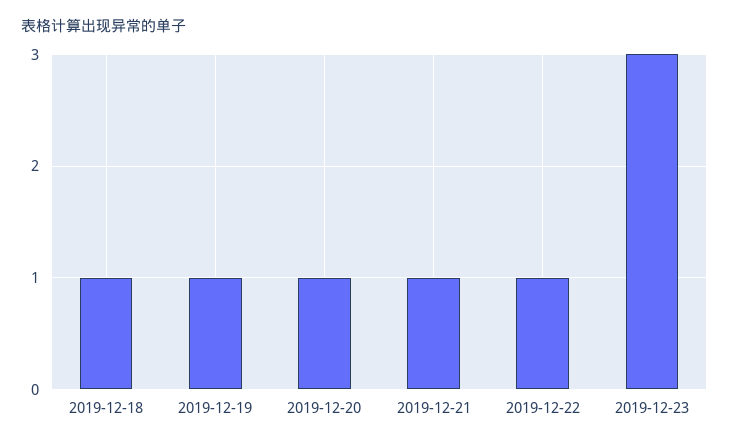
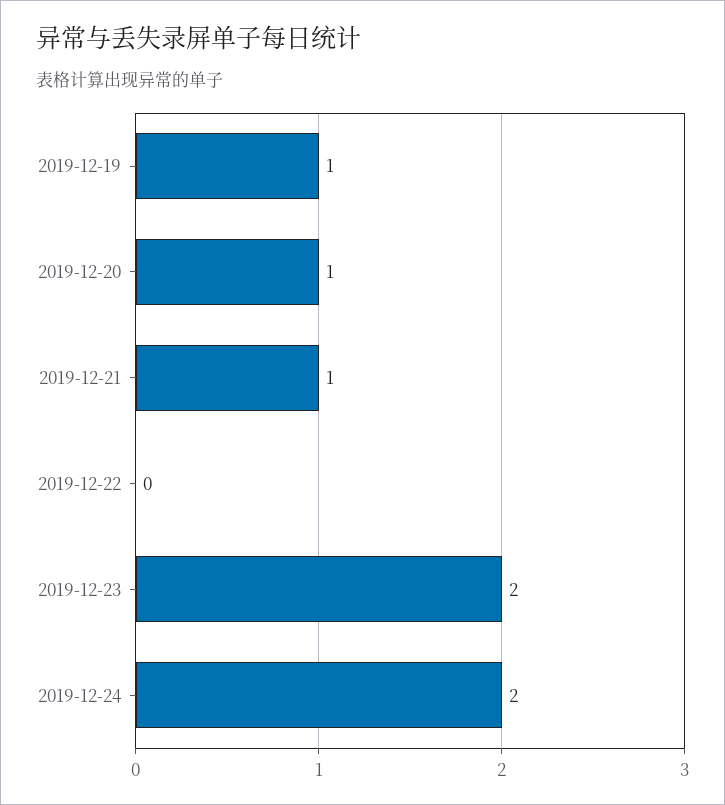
2019-12-18: 1 -> none
2019-12-22: 1 -> 0
2019-12-23: 3 -> 2
2019-12-24: none -> 2

